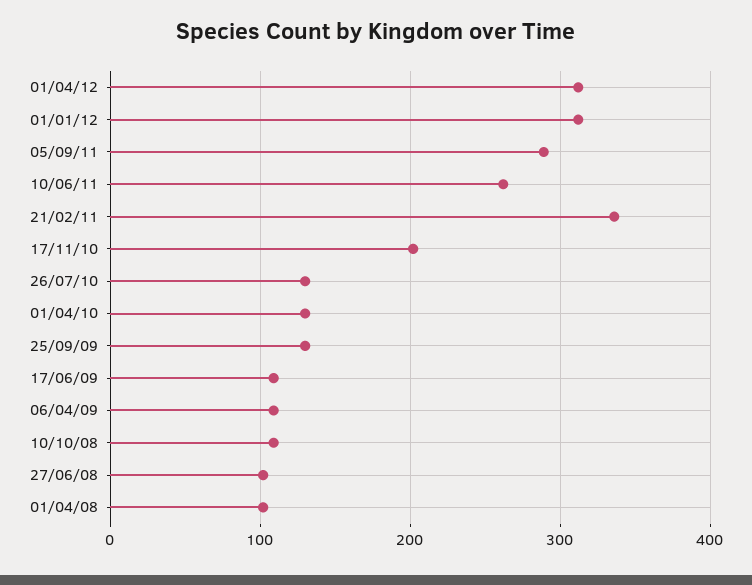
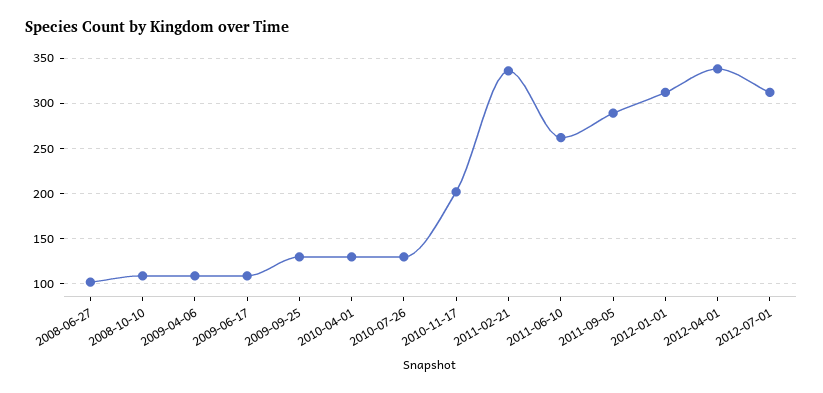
01/04/12: 310 -> 340
01/04/08: 100 -> none
2012-07-01: none -> 310

